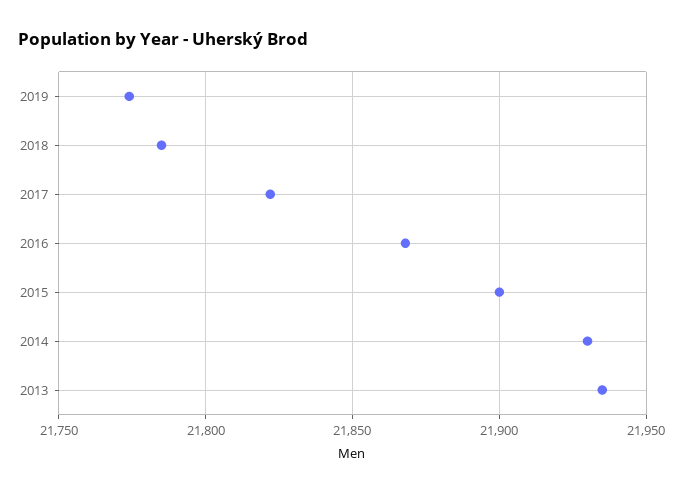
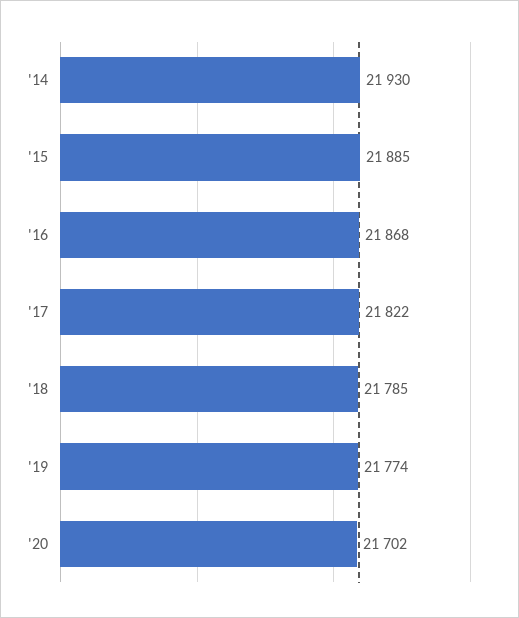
2015: 21900 -> 21885
2013: 21935 -> none
'20: none -> 21702

